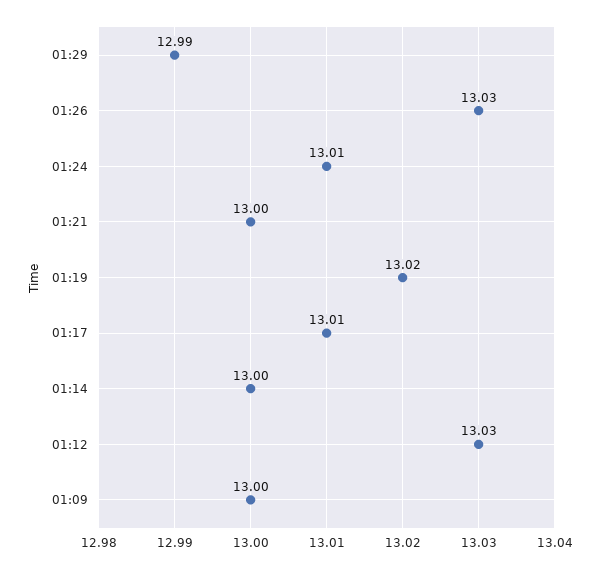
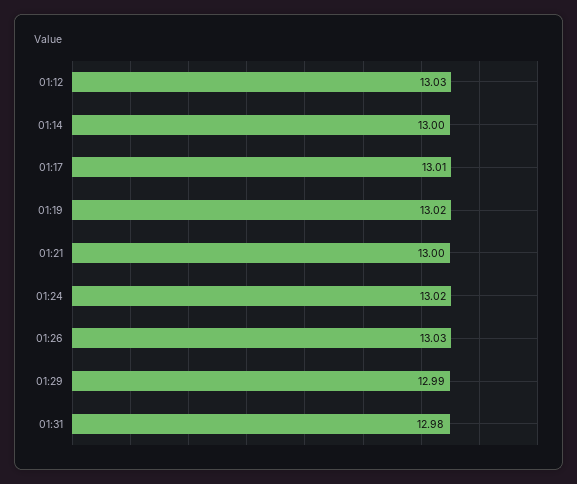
01:24: 13.01 -> 13.02
01:09: 13 -> none
01:31: none -> 12.98

